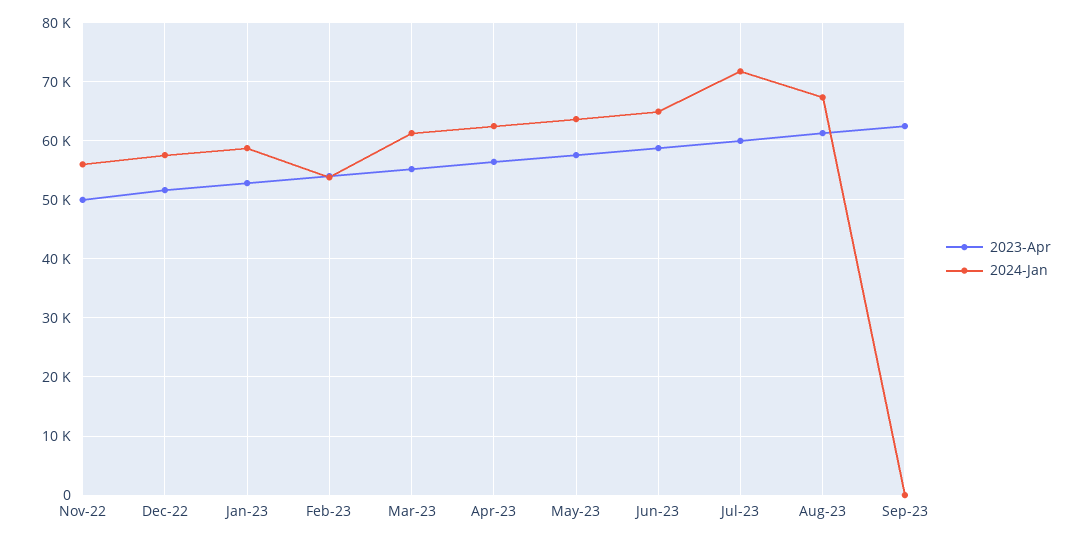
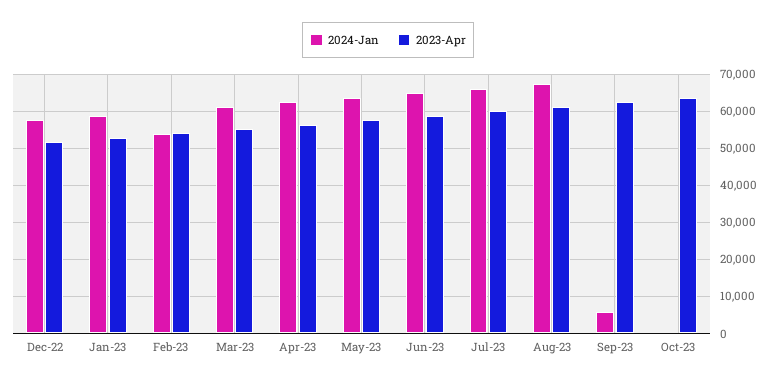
2023-Apr, Nov-22: 50000 -> none
2024-Jan, Nov-22: 56000 -> none
2024-Jan, Jul-23: 72000 -> 66000
2024-Jan, Sep-23: 0 -> 6000
2024-Jan, Oct-23: none -> 0
2023-Apr, Oct-23: none -> 64000

